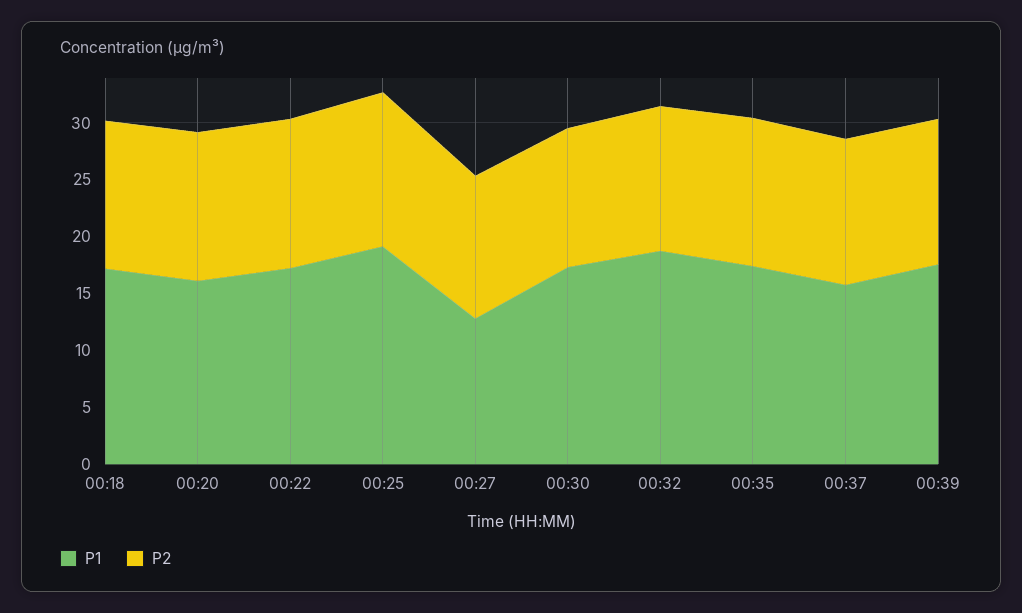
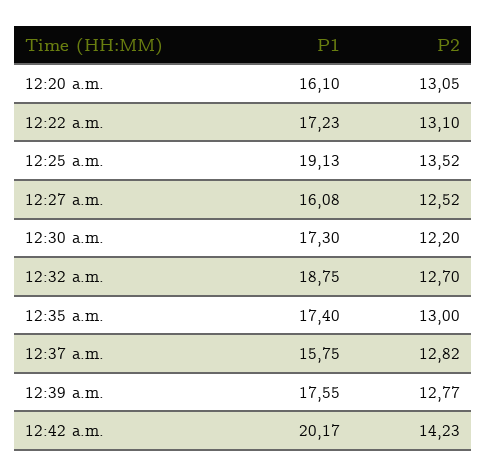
P1, 00:18: 17 -> none
P2, 00:18: 13 -> none
P1, 00:27: 13 -> 16.08
P1, 12:42 a.m.: none -> 20.17
P2, 12:42 a.m.: none -> 14.23

